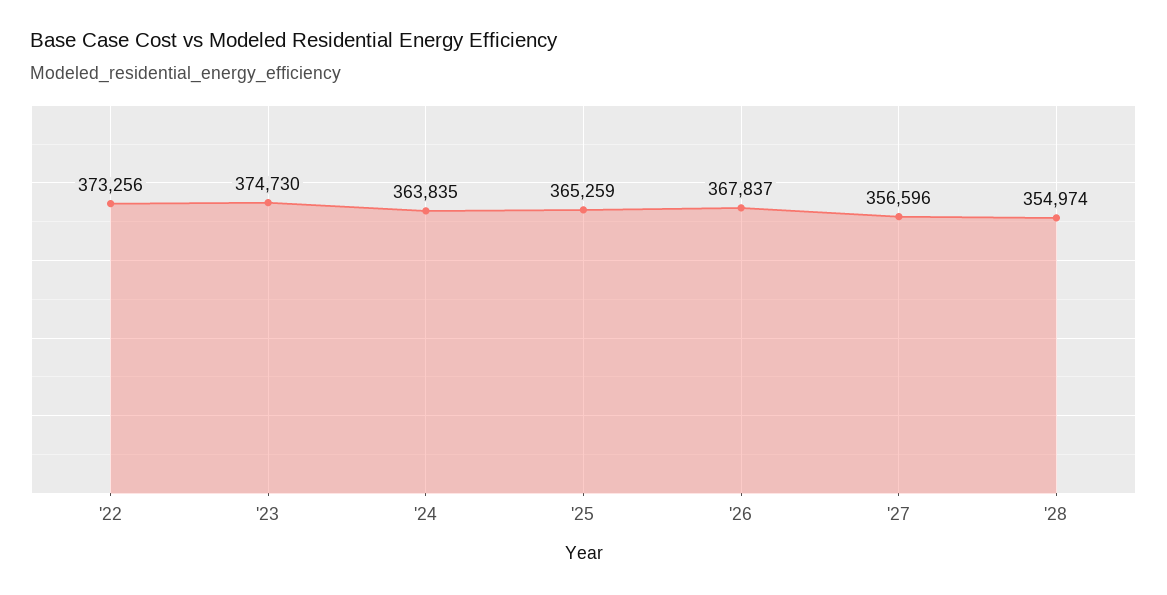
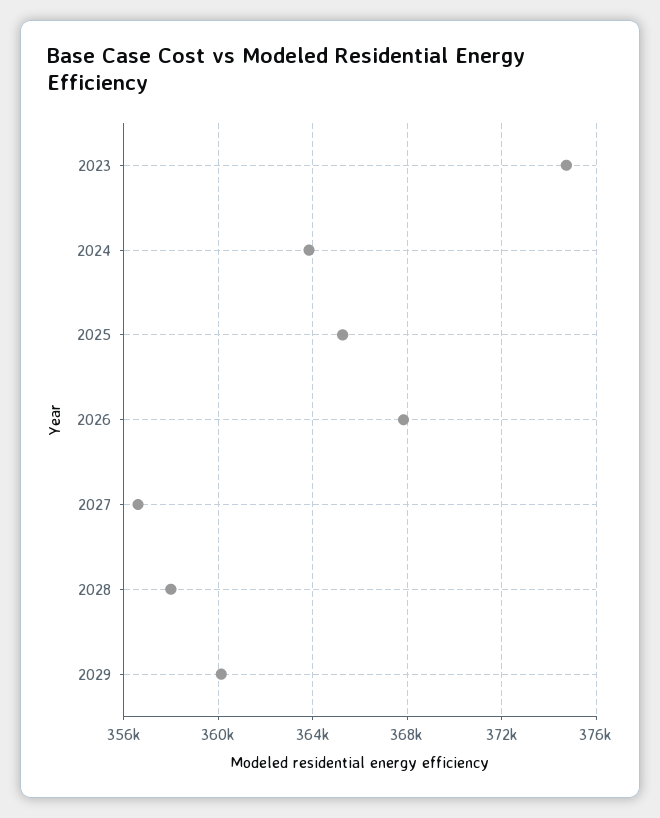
'22: 373256 -> none
'28: 354974 -> 358000
2029: none -> 360000

